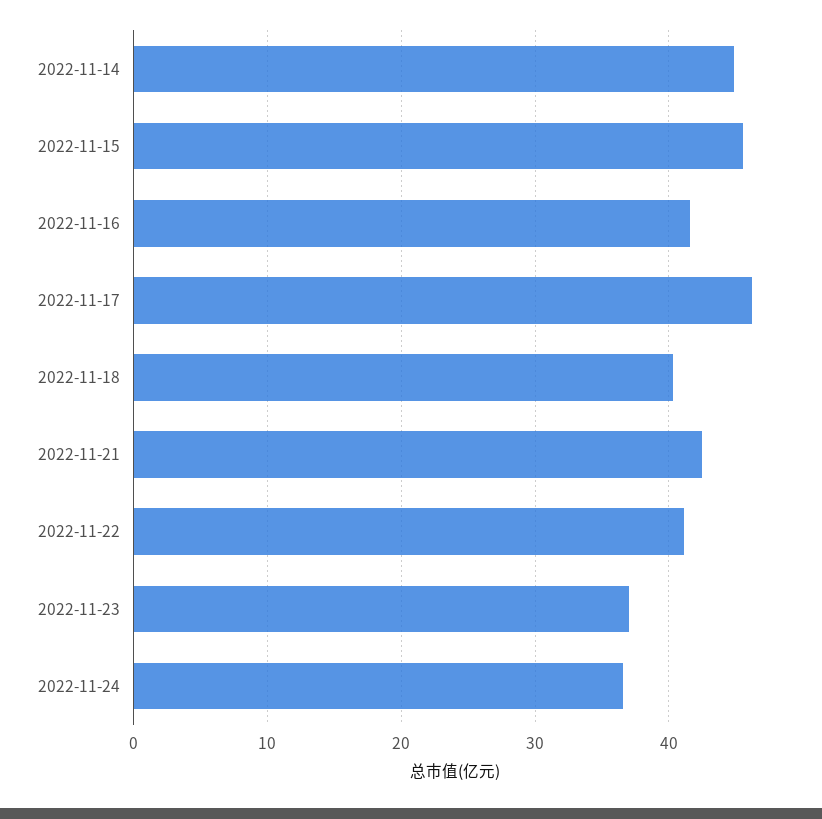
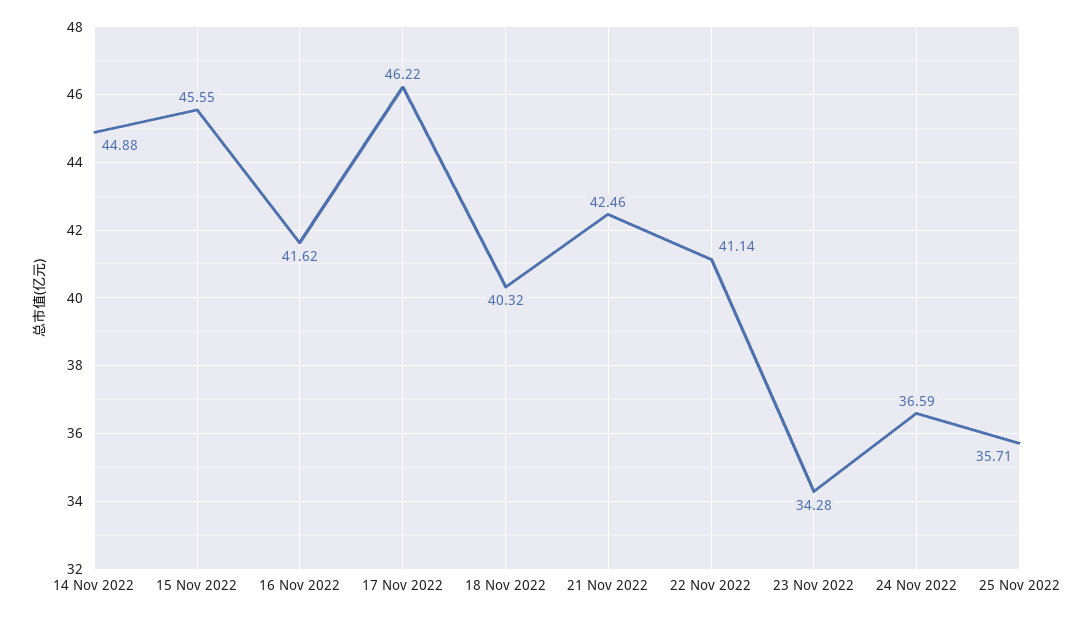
2022-11-23: 37 -> 34.28
25 Nov 2022: none -> 35.71

